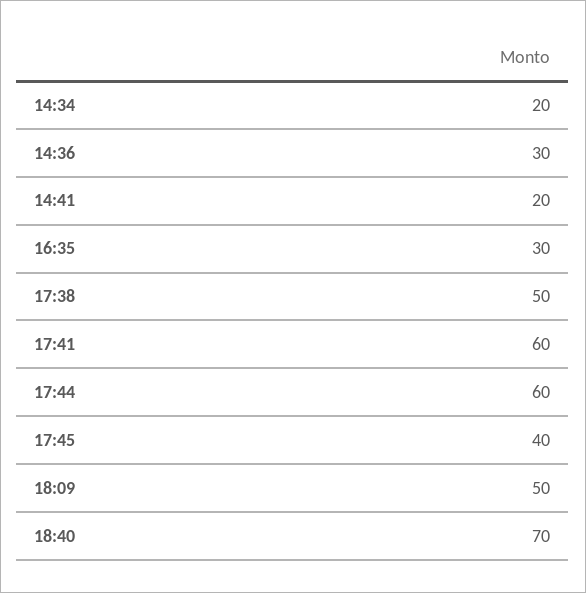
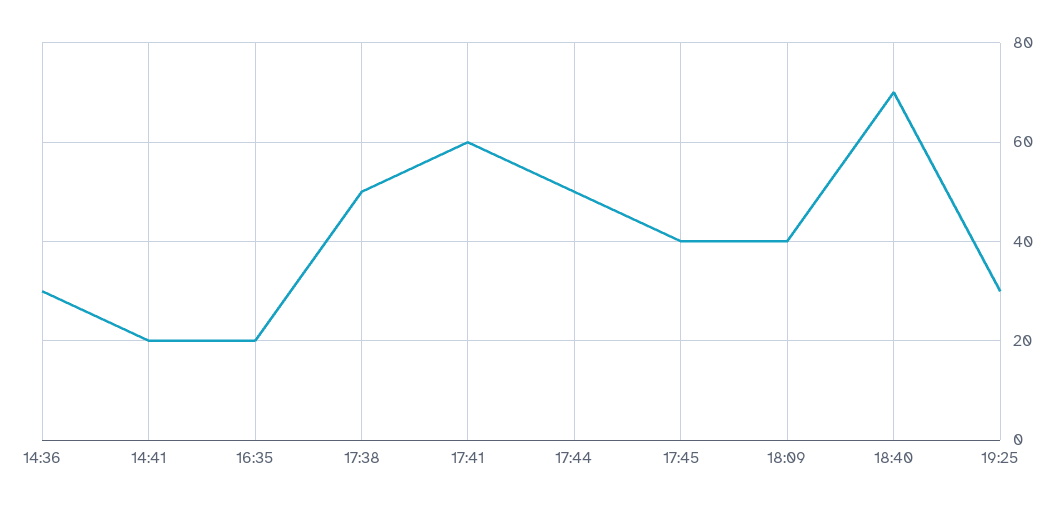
14:34: 20 -> none
16:35: 30 -> 20
17:44: 60 -> 50
18:09: 50 -> 40
19:25: none -> 30

